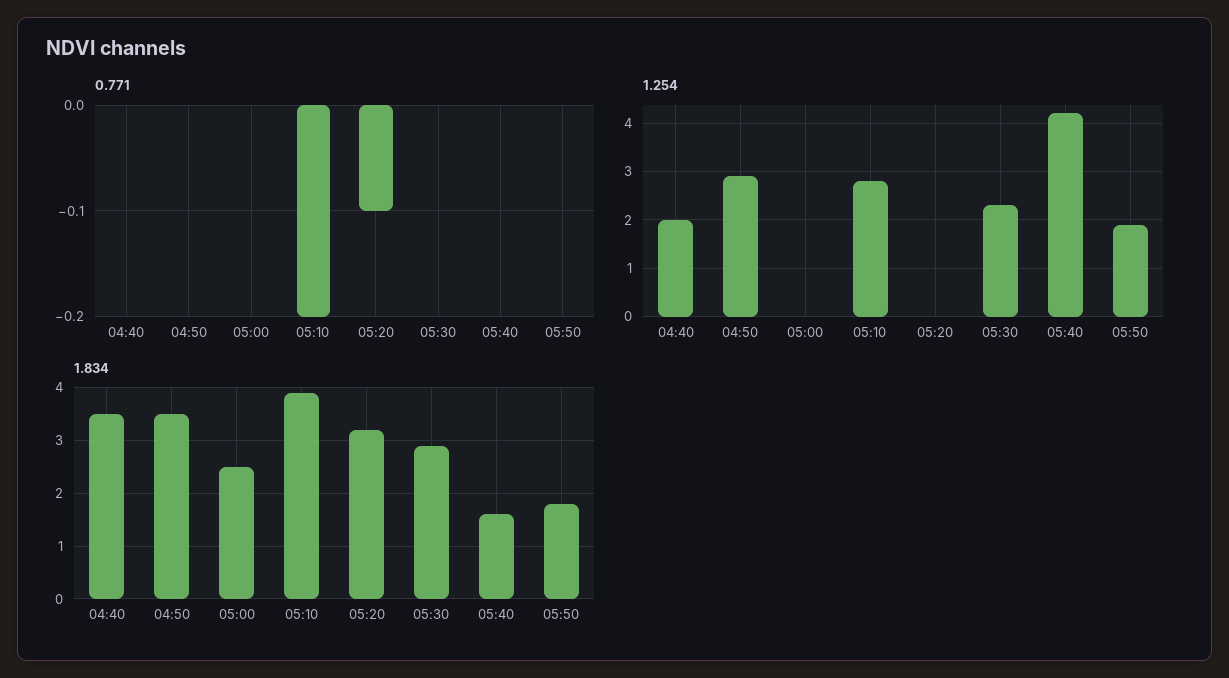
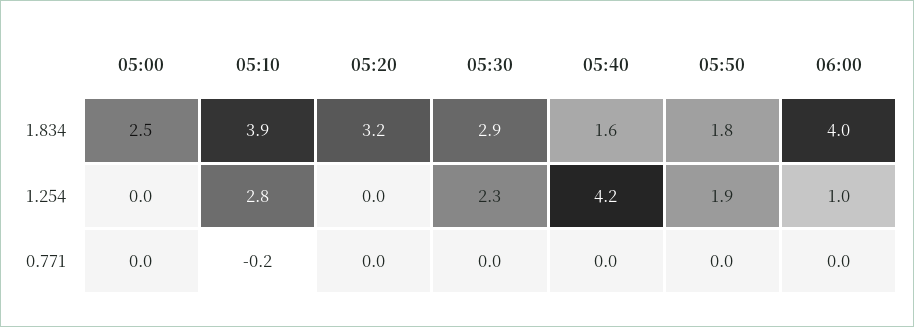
0.771, 04:40: 0 -> none
0.771, 04:50: 0 -> none
0.771, 05:20: -0.1 -> 0
1.254, 04:40: 2 -> none
1.254, 04:50: 3 -> none
1.834, 04:40: 3.5 -> none
1.834, 04:50: 3.5 -> none
1.834, 06:00: none -> 4
1.254, 06:00: none -> 1
0.771, 06:00: none -> 0

